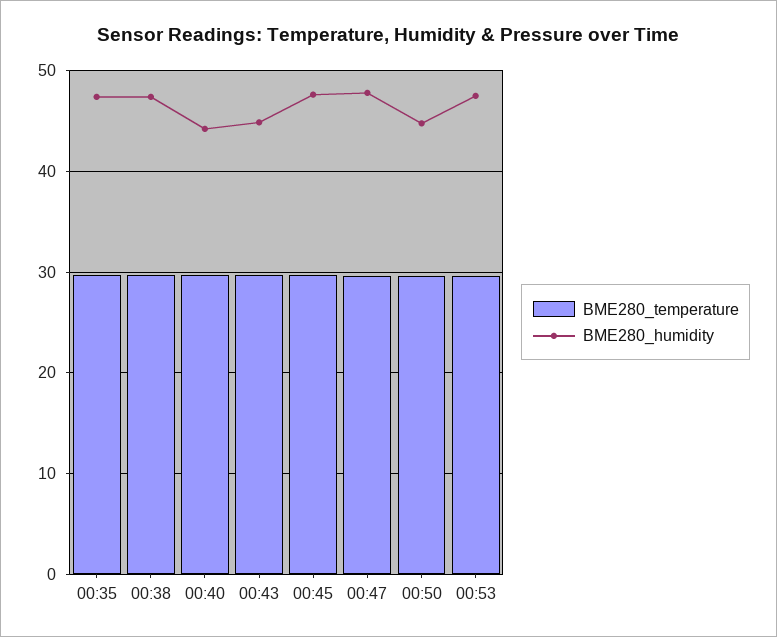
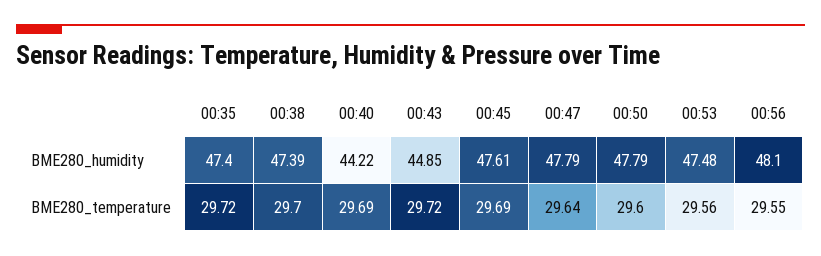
BME280_humidity, 00:50: 45 -> 47.79
BME280_humidity, 00:56: none -> 48.1
BME280_temperature, 00:56: none -> 29.55

